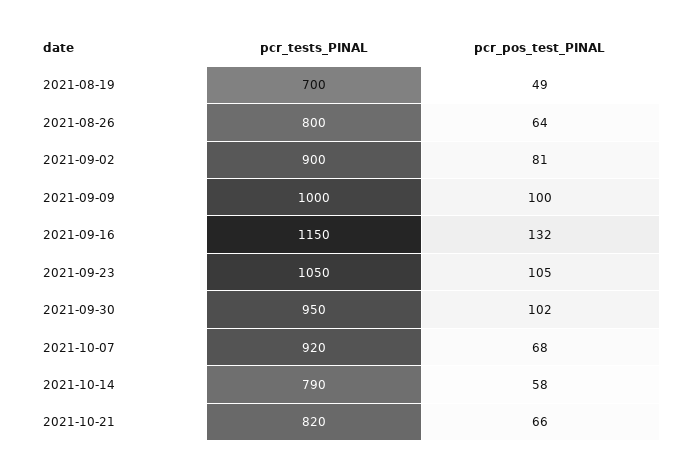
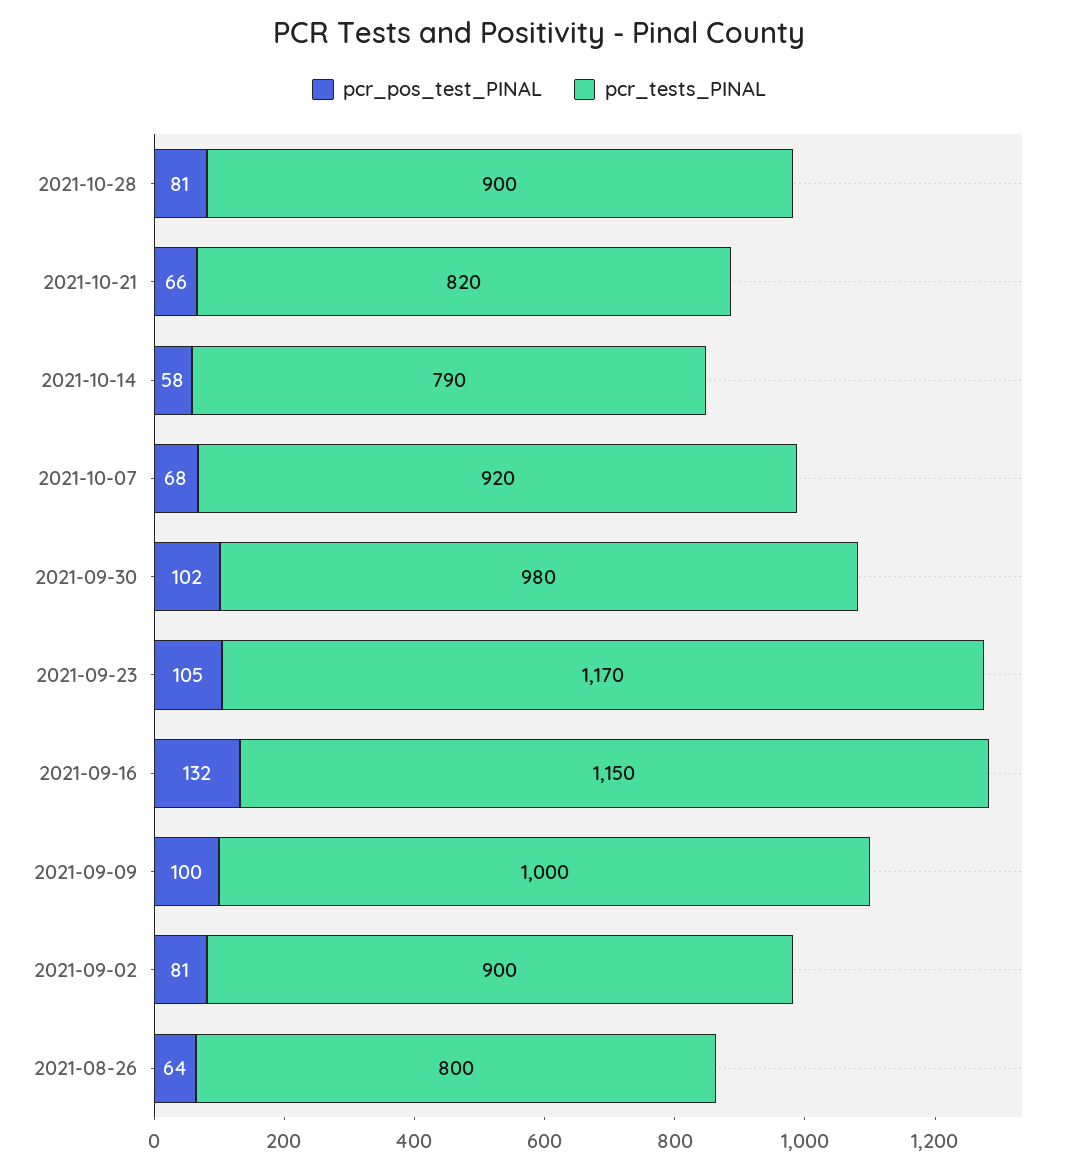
pcr_tests_PINAL, 2021-08-19: 700 -> none
pcr_pos_test_PINAL, 2021-08-19: 49 -> none
pcr_tests_PINAL, 2021-09-23: 1050 -> 1170
pcr_tests_PINAL, 2021-09-30: 950 -> 980
pcr_pos_test_PINAL, 2021-10-28: none -> 81
pcr_tests_PINAL, 2021-10-28: none -> 900

